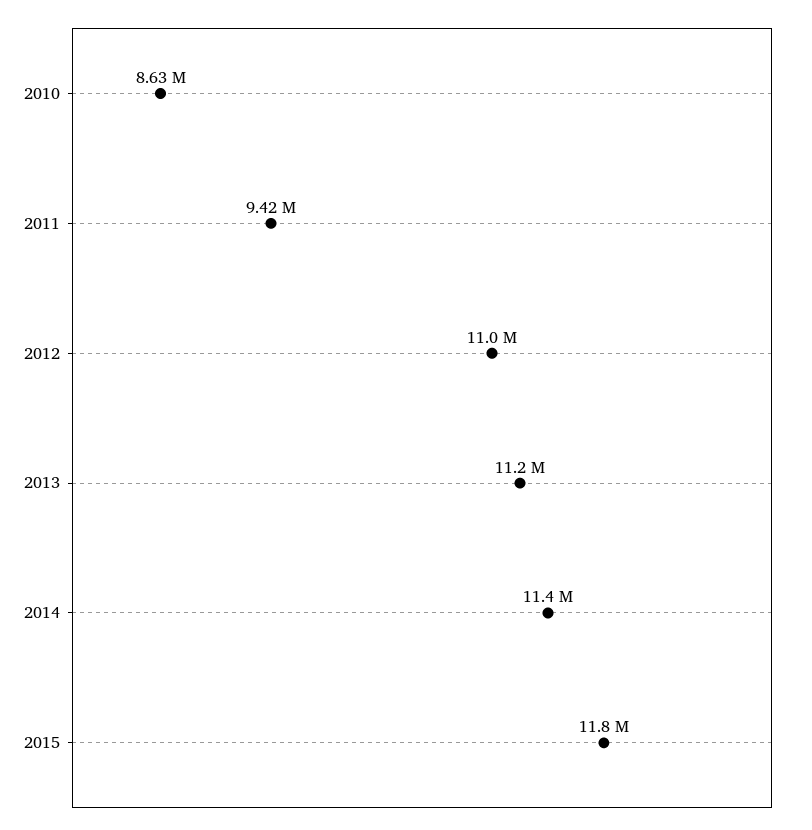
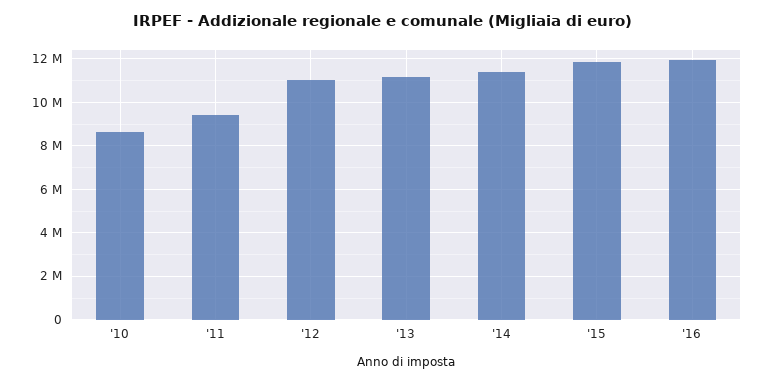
'16: none -> 12000000

